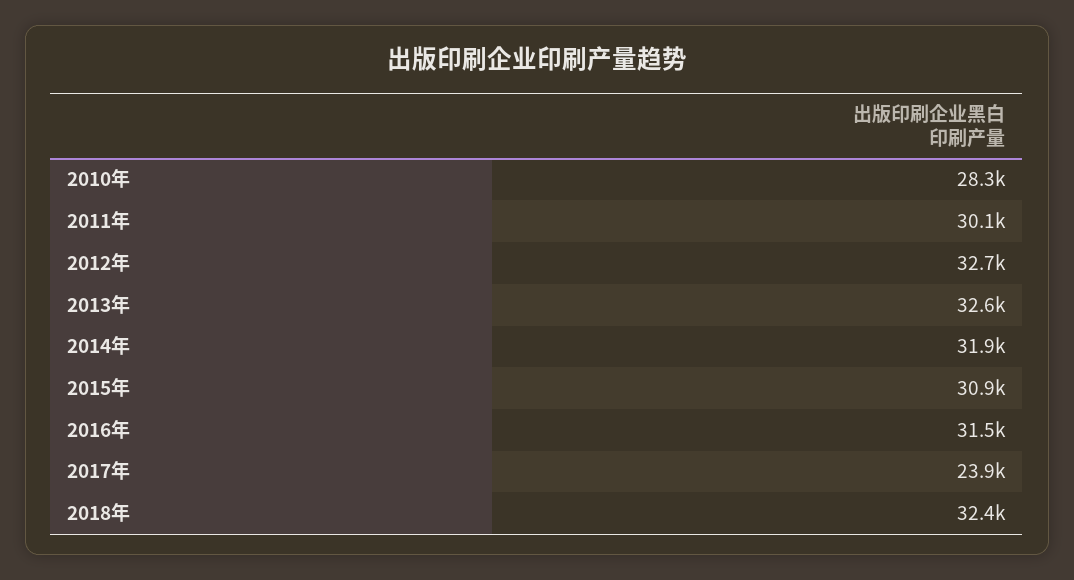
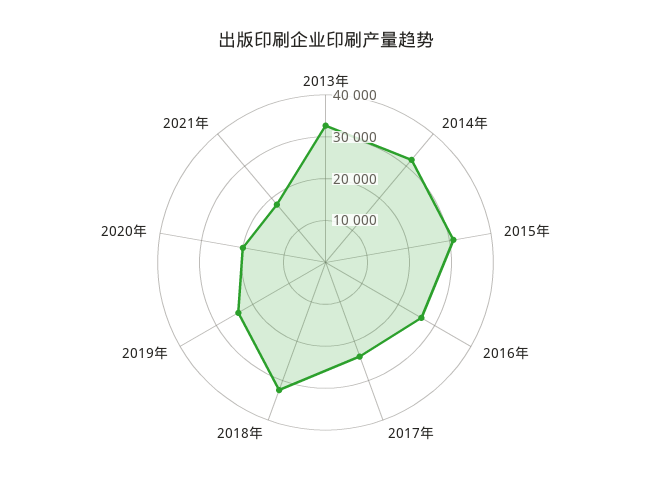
2010年: 28300 -> none
2011年: 30100 -> none
2012年: 32700 -> none
2016年: 31500 -> 26000
2019年: none -> 24000
2020年: none -> 20000
2021年: none -> 18000

